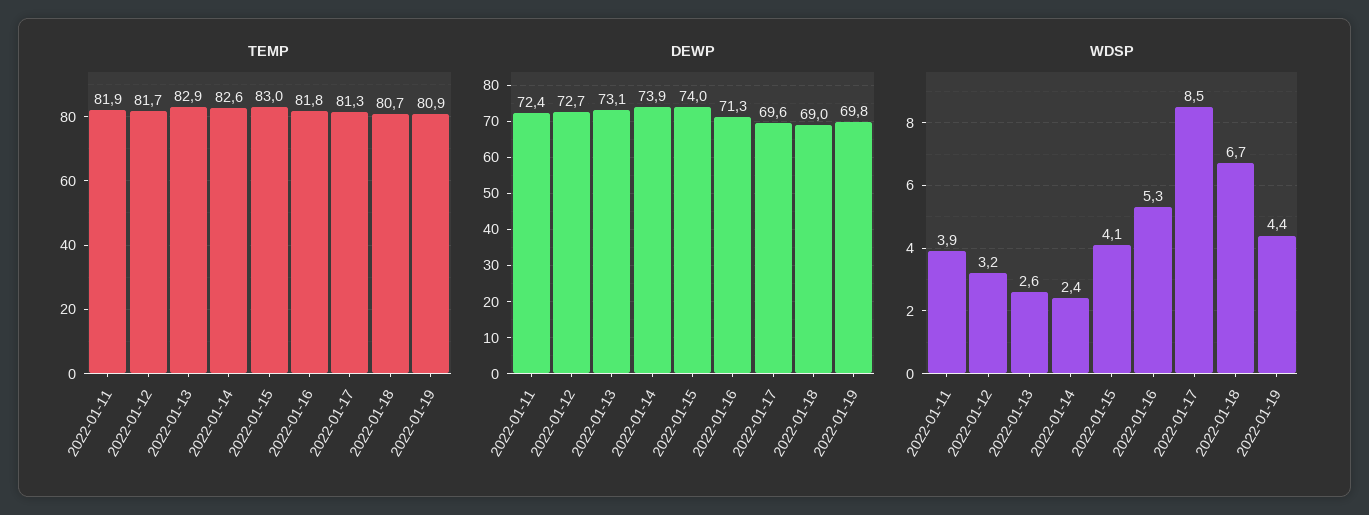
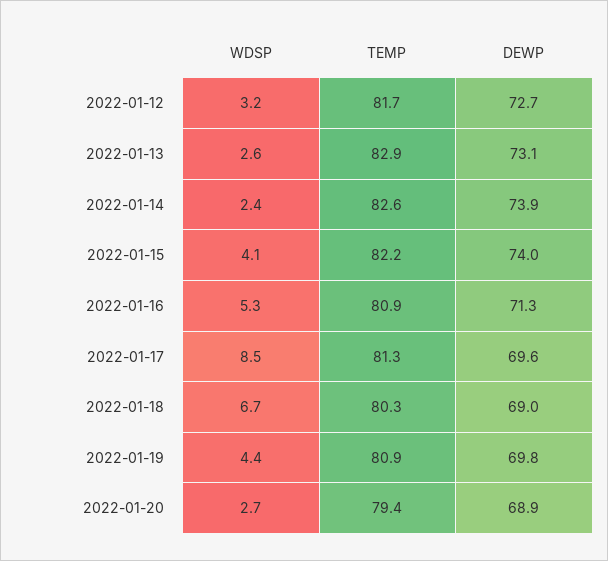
TEMP, 2022-01-11: 81.9 -> none
TEMP, 2022-01-15: 83 -> 82.2
TEMP, 2022-01-16: 81.8 -> 80.9
TEMP, 2022-01-18: 80.7 -> 80.3
DEWP, 2022-01-11: 72.4 -> none
WDSP, 2022-01-11: 3.9 -> none
WDSP, 2022-01-20: none -> 2.7
TEMP, 2022-01-20: none -> 79.4
DEWP, 2022-01-20: none -> 68.9

